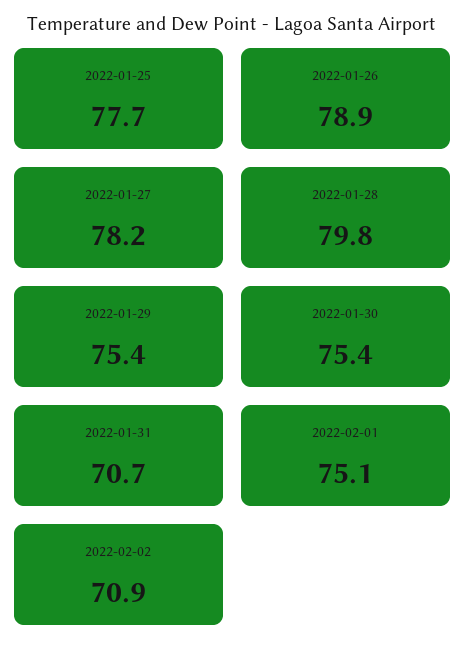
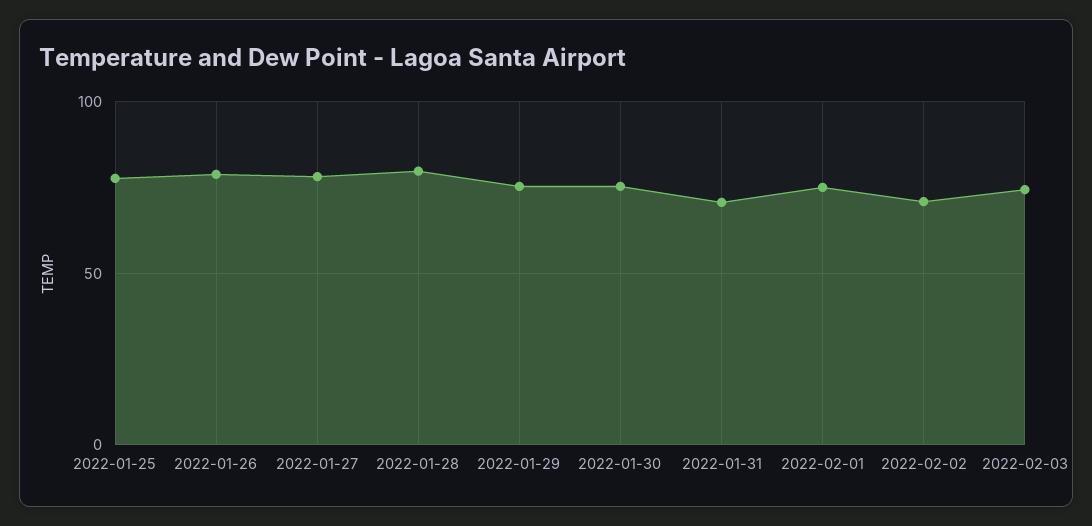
2022-02-03: none -> 75

